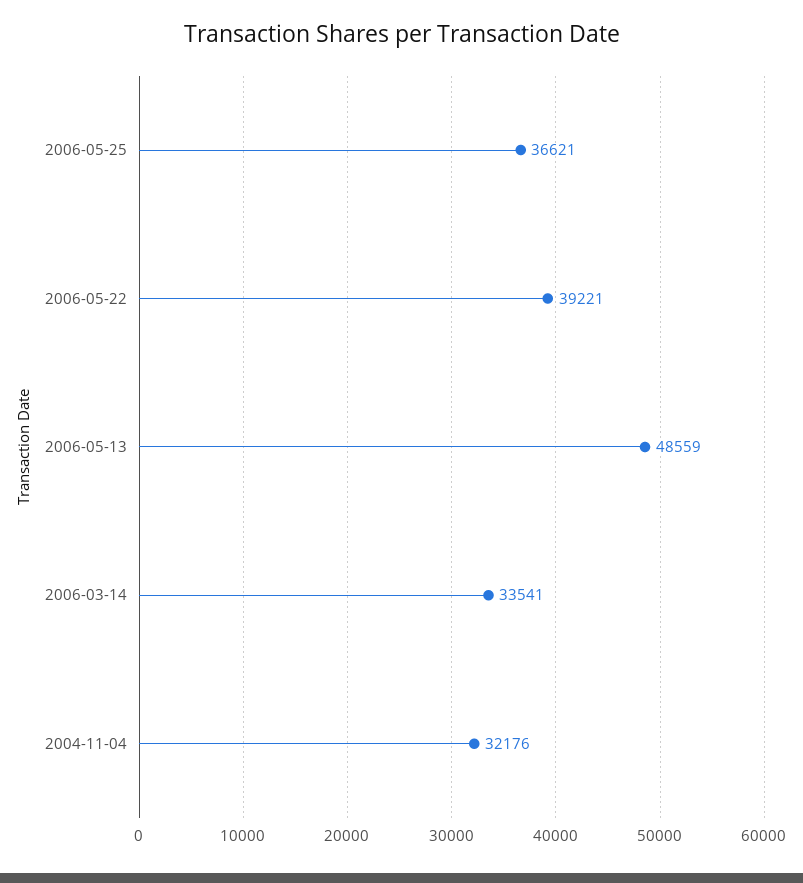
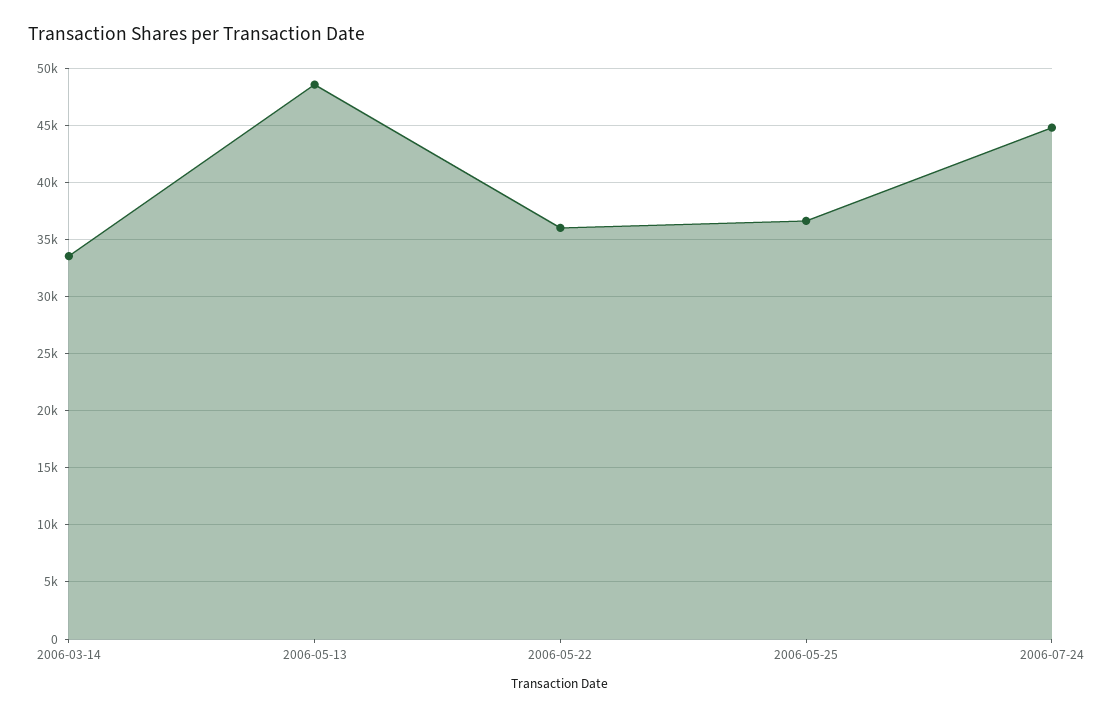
2006-05-22: 39221 -> 36000
2004-11-04: 32176 -> none
2006-07-24: none -> 45000

